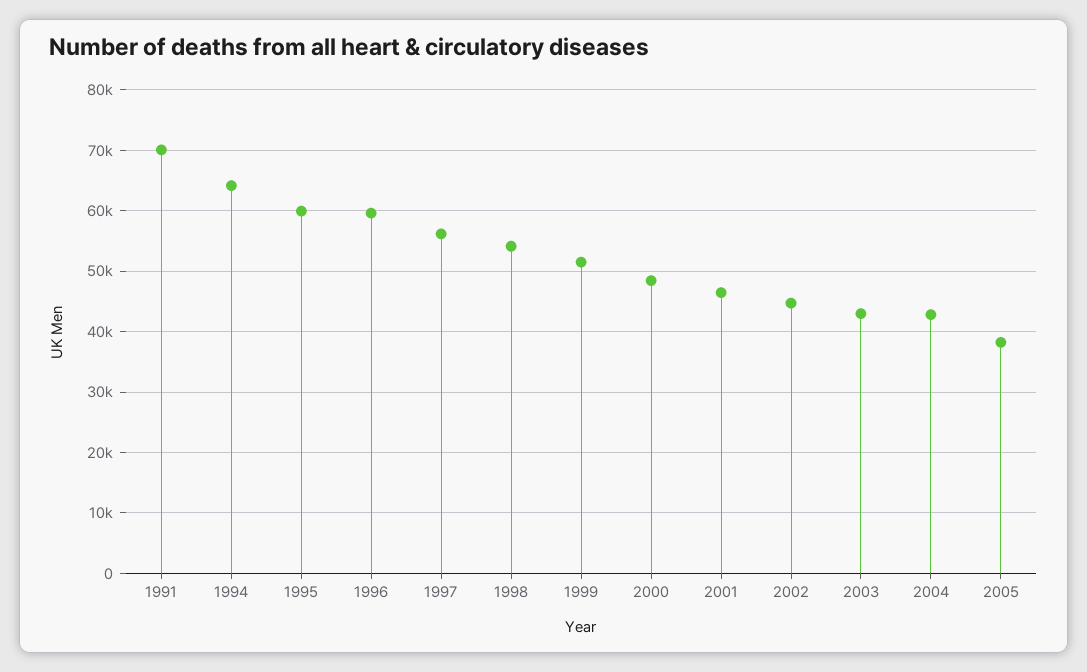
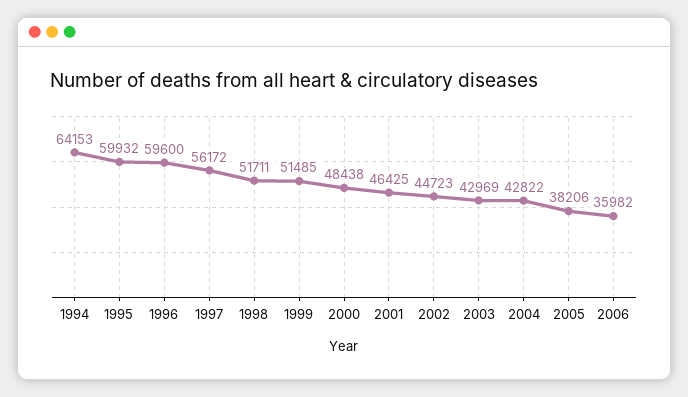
1991: 70000 -> none
1998: 54000 -> 51711
2006: none -> 35982

